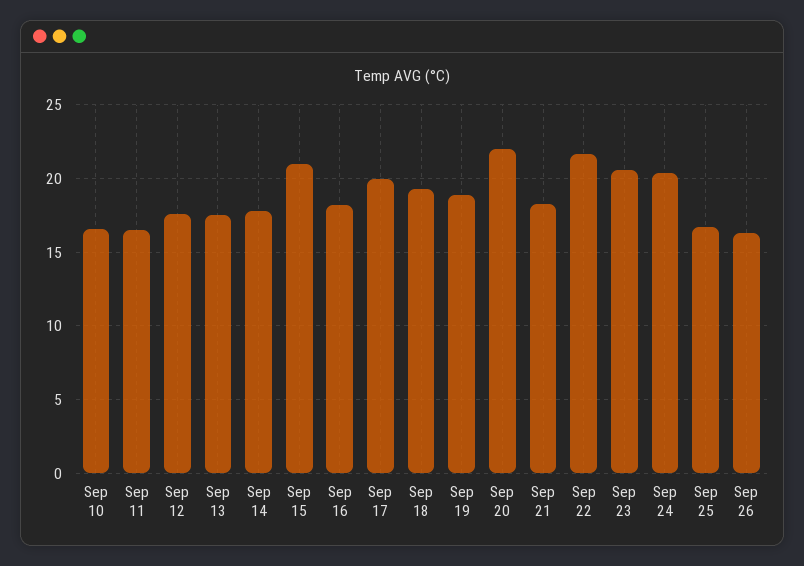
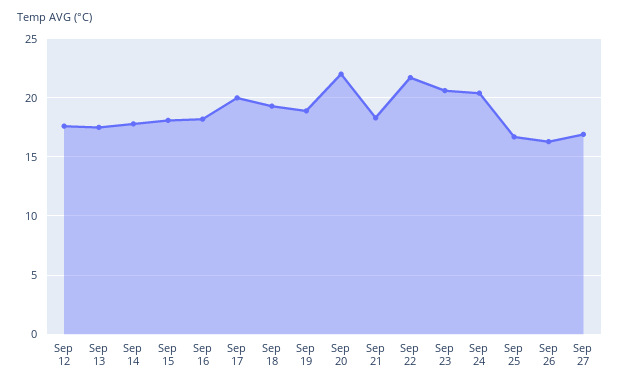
Sep 10: 16.5 -> none
Sep 11: 16.5 -> none
Sep 15: 21 -> 18
Sep 27: none -> 17

